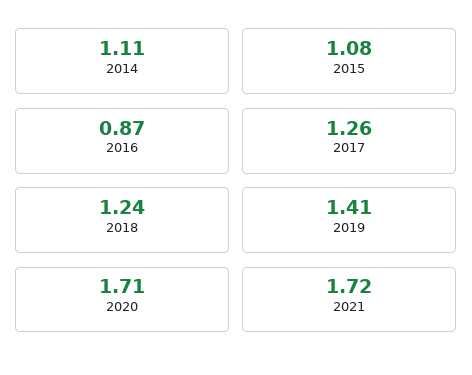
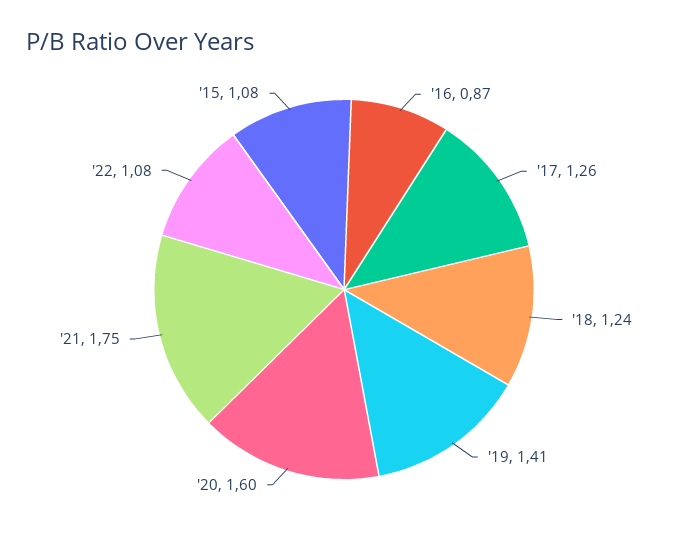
2014: 1.11 -> none
2020: 1.71 -> 1.6
2021: 1.72 -> 1.75
'22: none -> 1.08

